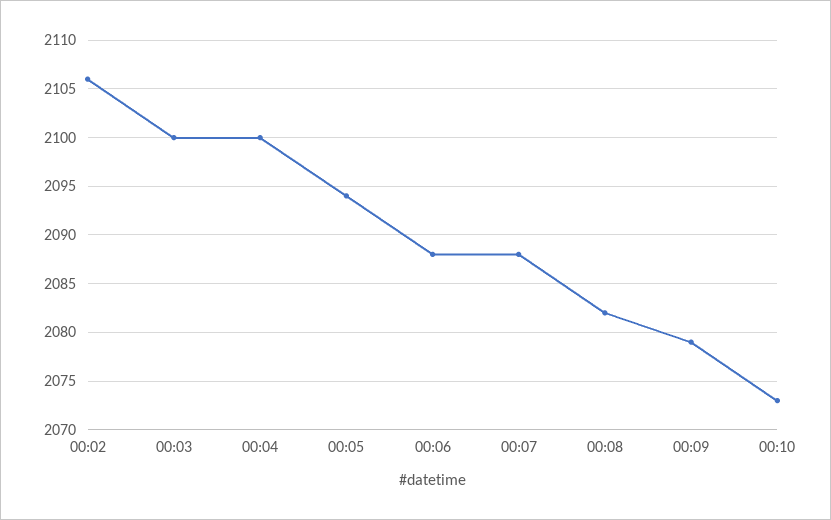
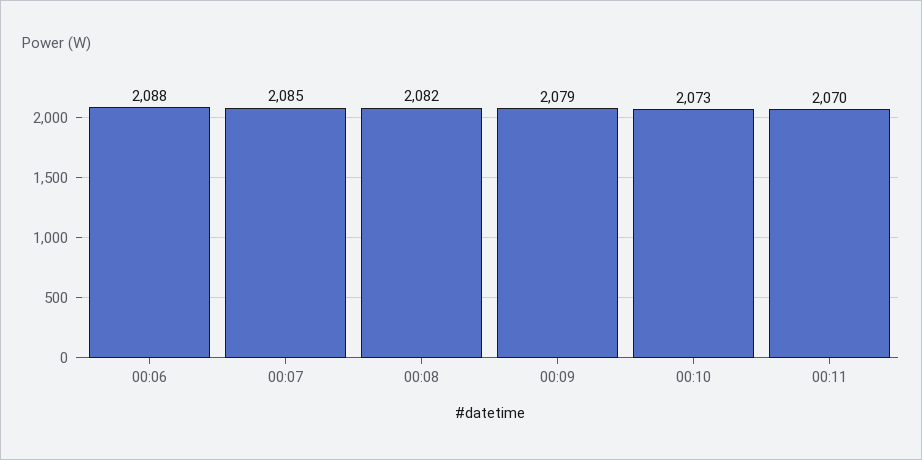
00:02: 2106 -> none
00:03: 2100 -> none
00:04: 2100 -> none
00:05: 2094 -> none
00:07: 2088 -> 2085
00:11: none -> 2070

